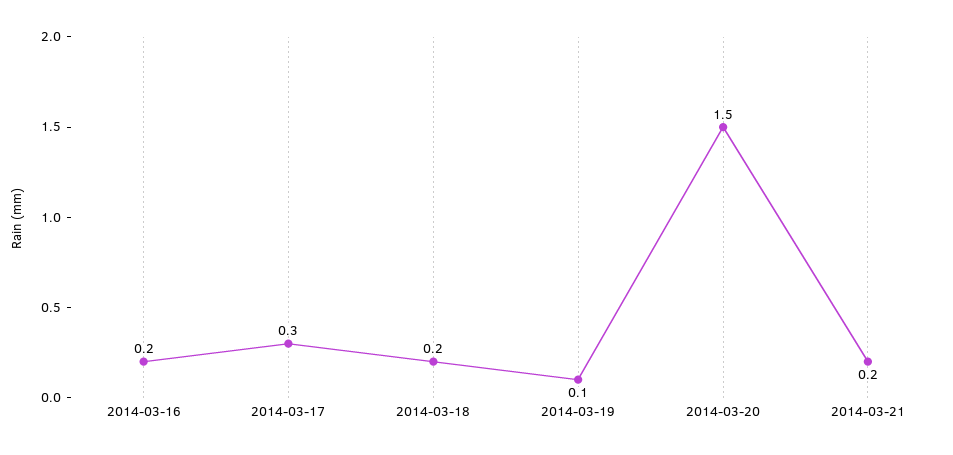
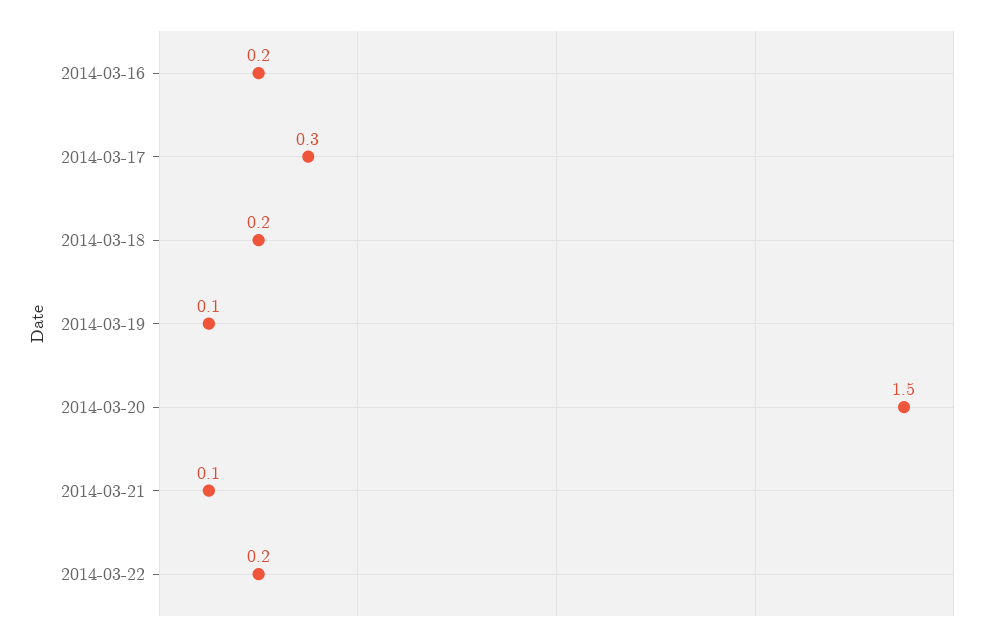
2014-03-21: 0.2 -> 0.1
2014-03-22: none -> 0.2

